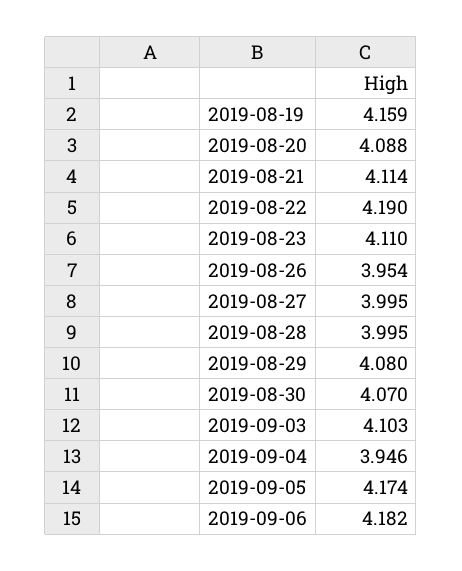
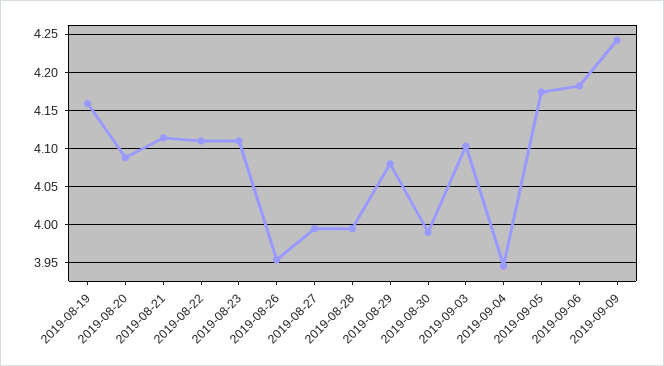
2019-08-22: 4.19 -> 4.11
2019-08-30: 4.07 -> 3.99
2019-09-09: none -> 4.24

